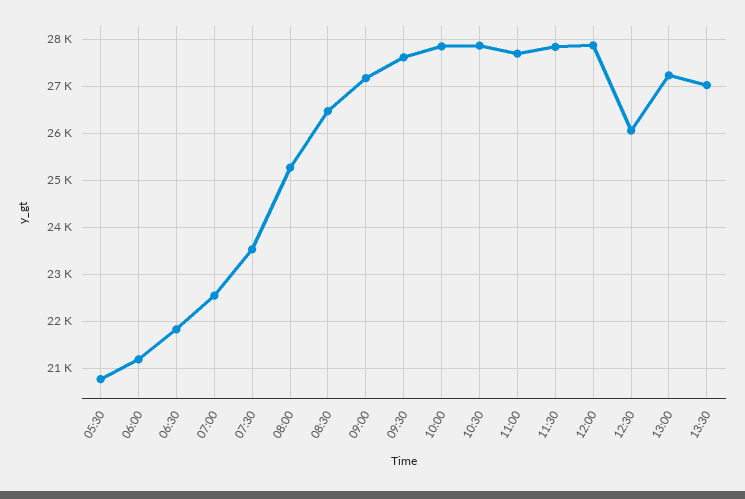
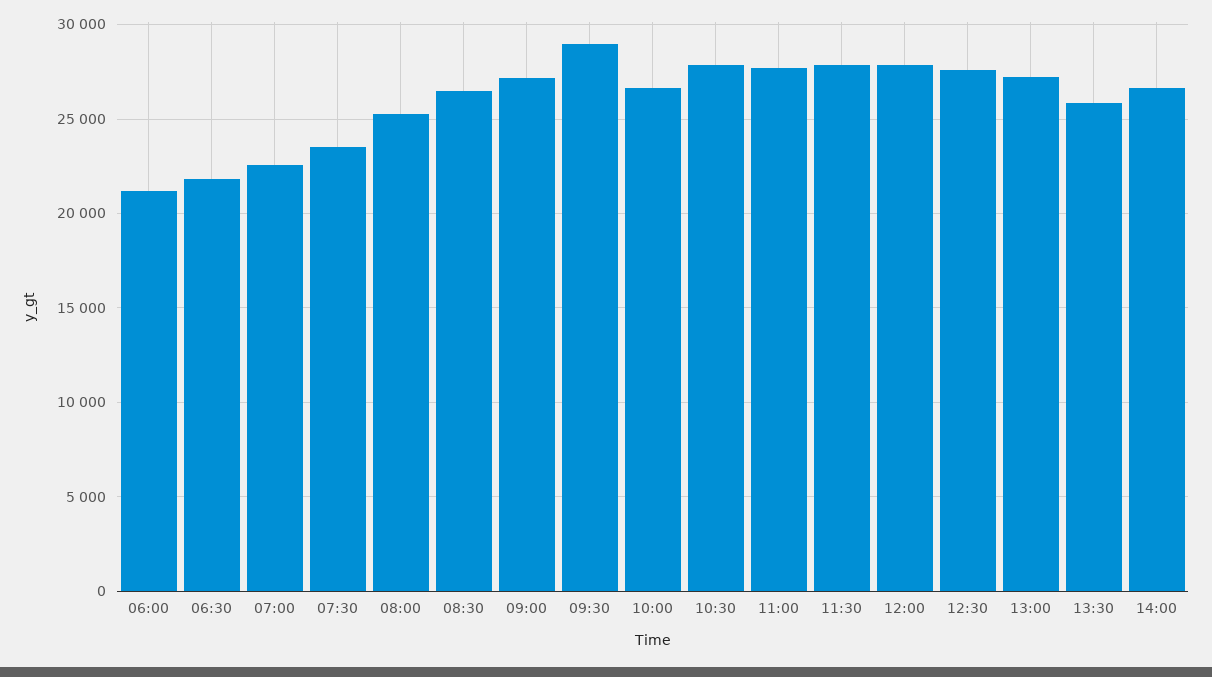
05:30: 20800 -> none
09:30: 27600 -> 29000
10:00: 27800 -> 26500
12:30: 26000 -> 27500
13:30: 27000 -> 26000
14:00: none -> 26500

